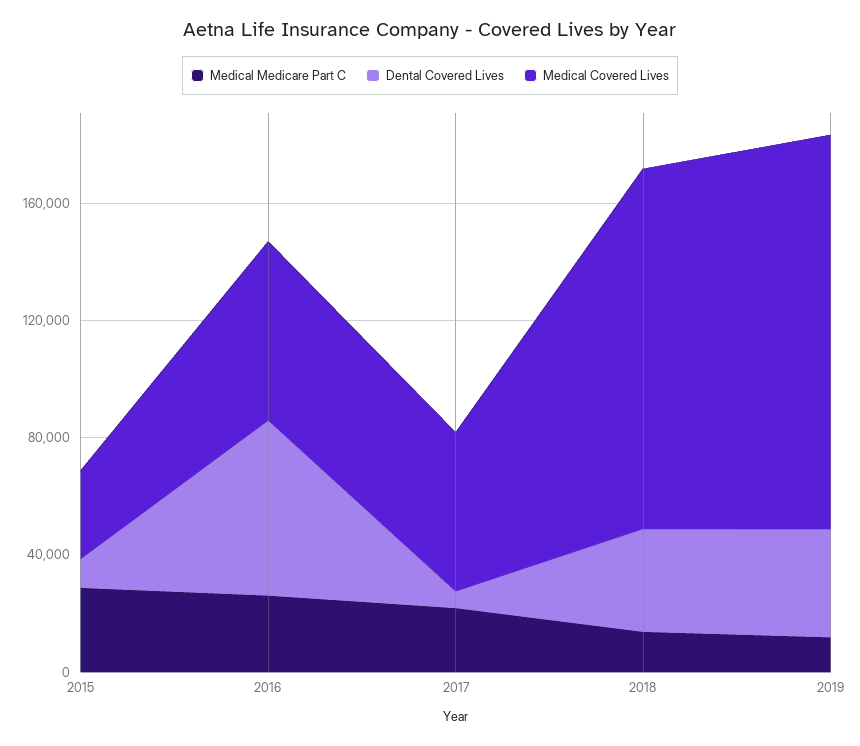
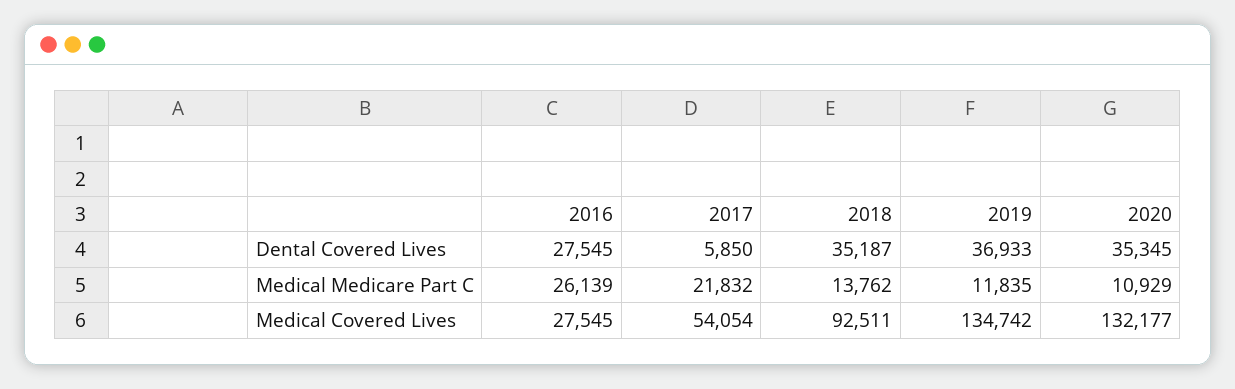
Medical Medicare Part C, 2015: 30000 -> none
Dental Covered Lives, 2015: 10000 -> none
Medical Covered Lives, 2015: 30000 -> none
Dental Covered Lives, 2016: 60000 -> 27545
Medical Covered Lives, 2016: 60000 -> 27545
Medical Covered Lives, 2018: 120000 -> 92511
Dental Covered Lives, 2020: none -> 35345
Medical Medicare Part C, 2020: none -> 10929
Medical Covered Lives, 2020: none -> 132177

